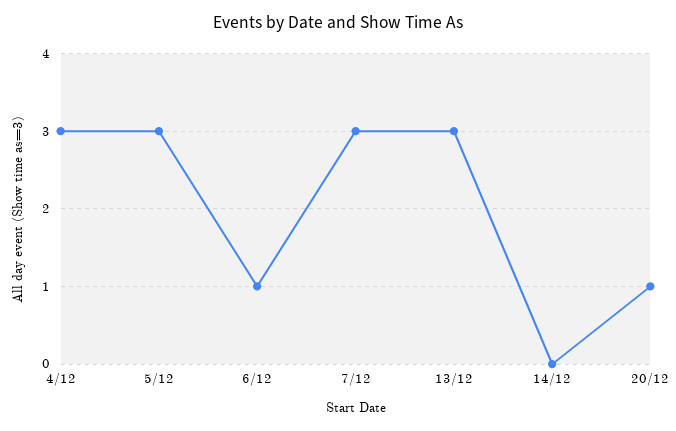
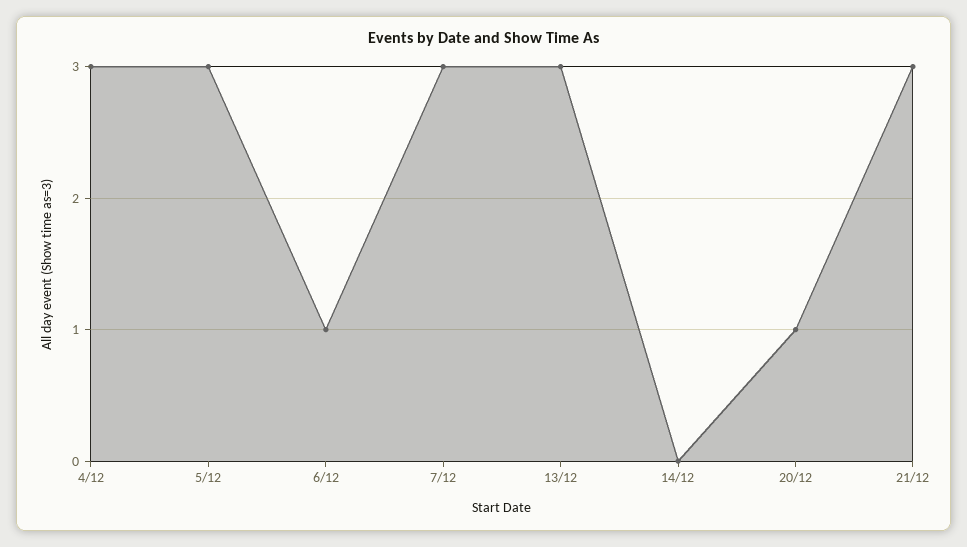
21/12: none -> 3

